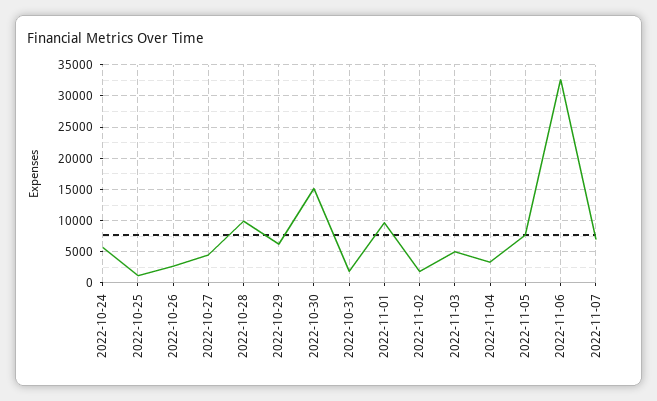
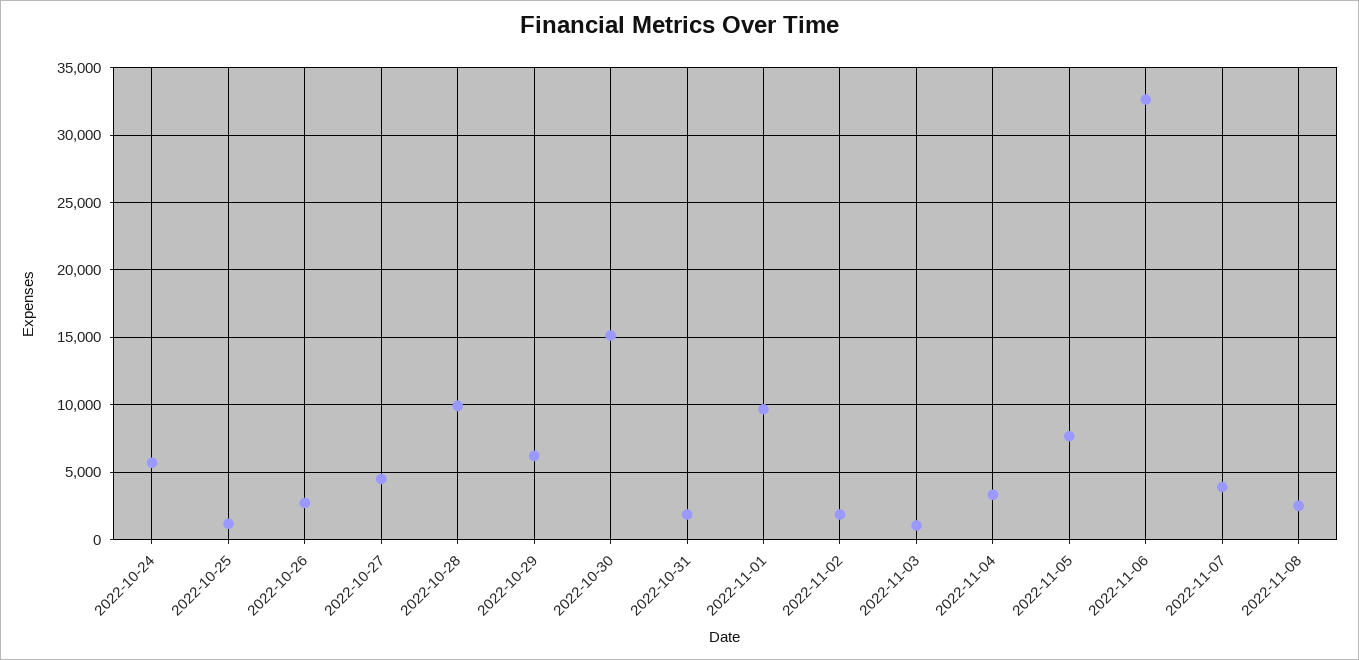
2022-11-03: 5000 -> 1000
2022-11-07: 7000 -> 4000
2022-11-08: none -> 2500

